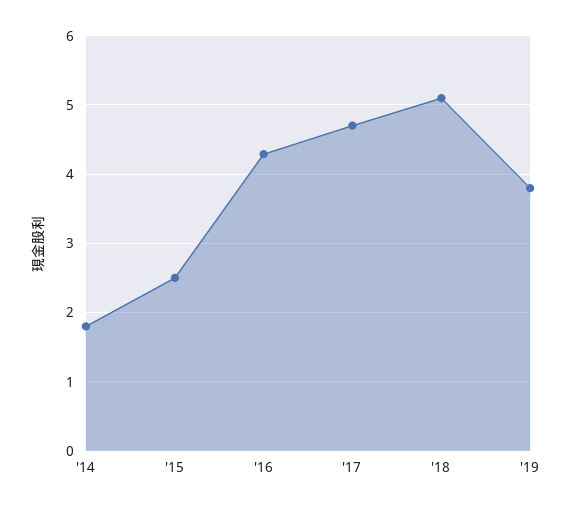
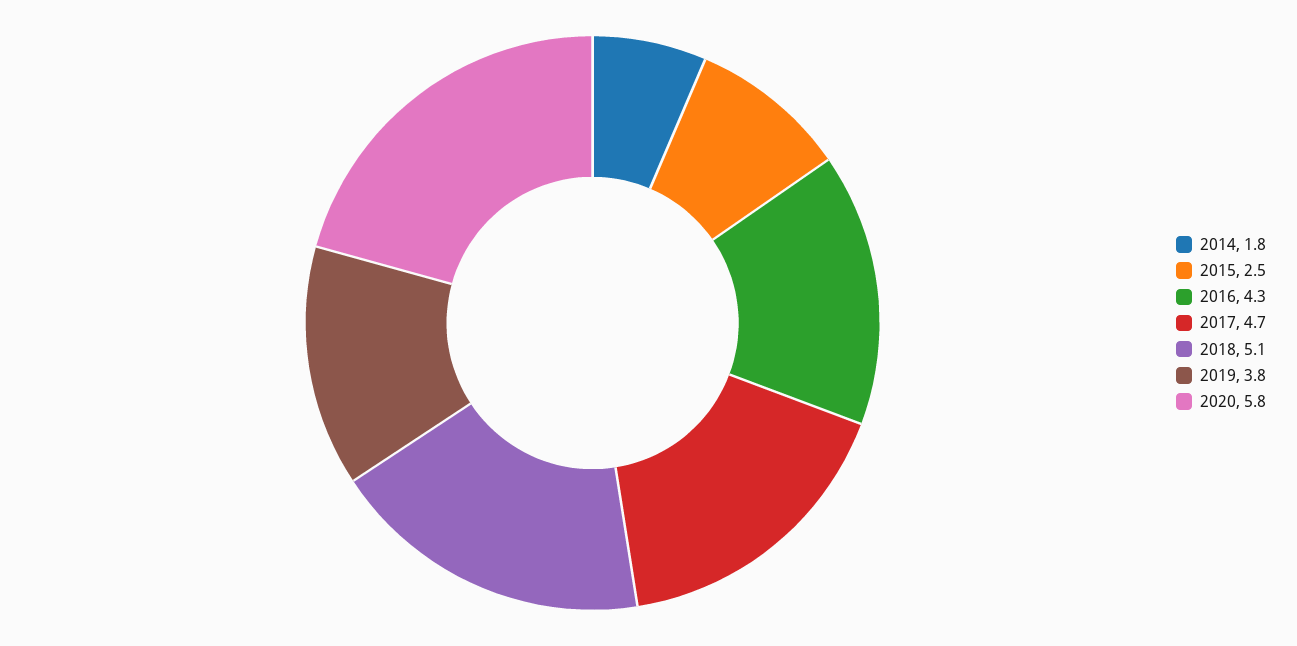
2020: none -> 5.8

